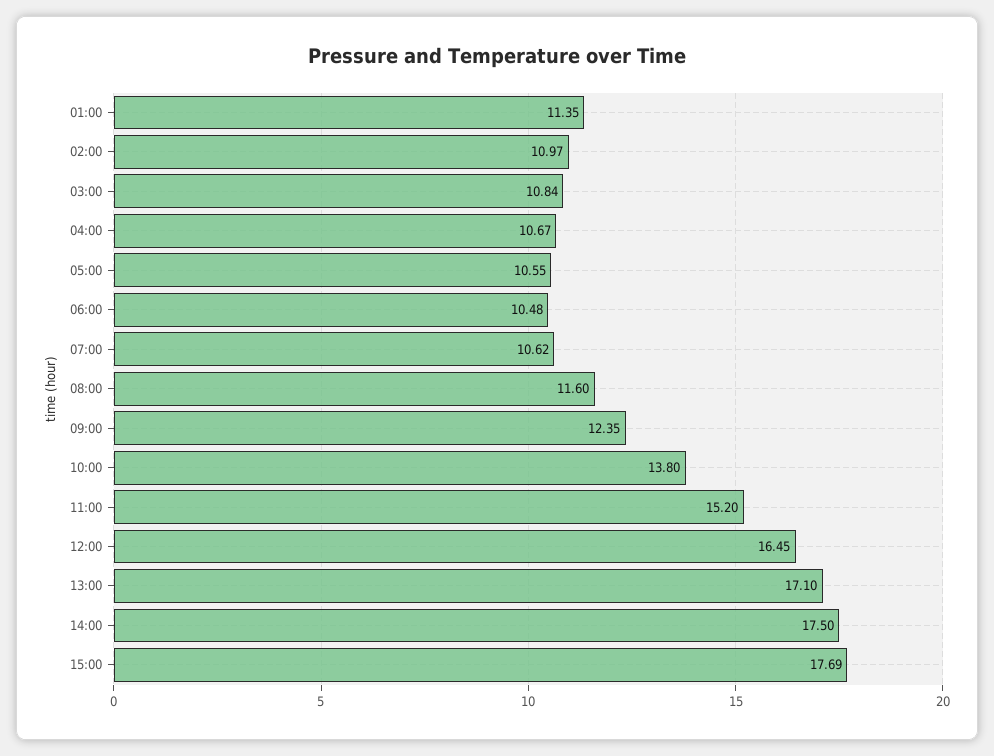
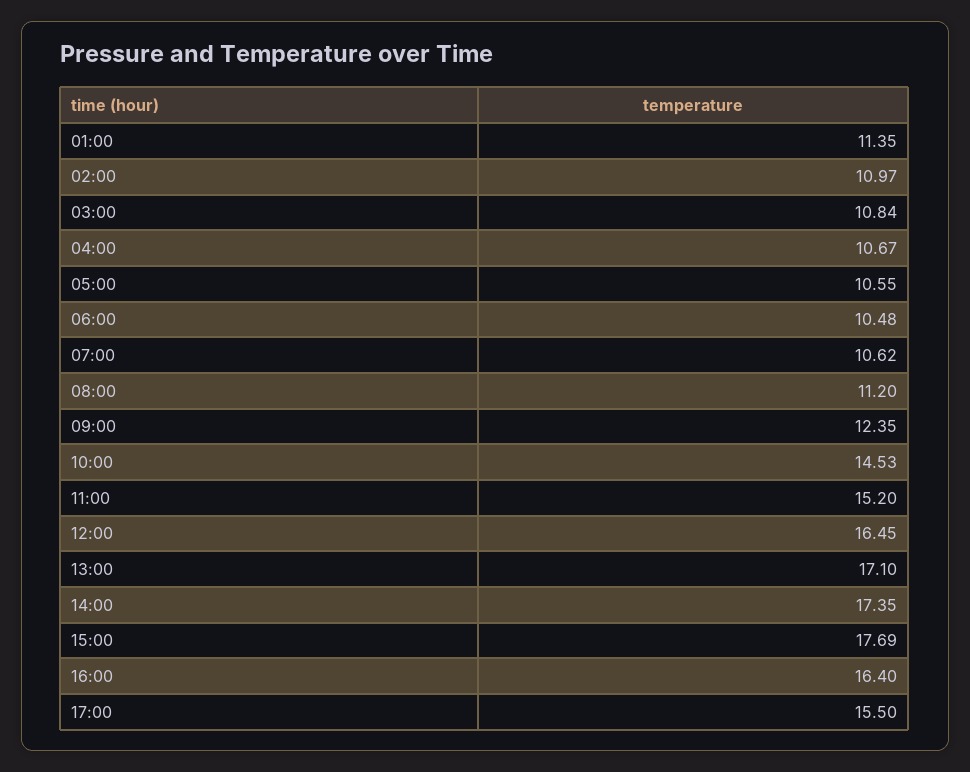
08:00: 11.6 -> 11.2
10:00: 13.8 -> 14.53
14:00: 17.5 -> 17.35
16:00: none -> 16.4
17:00: none -> 15.5

